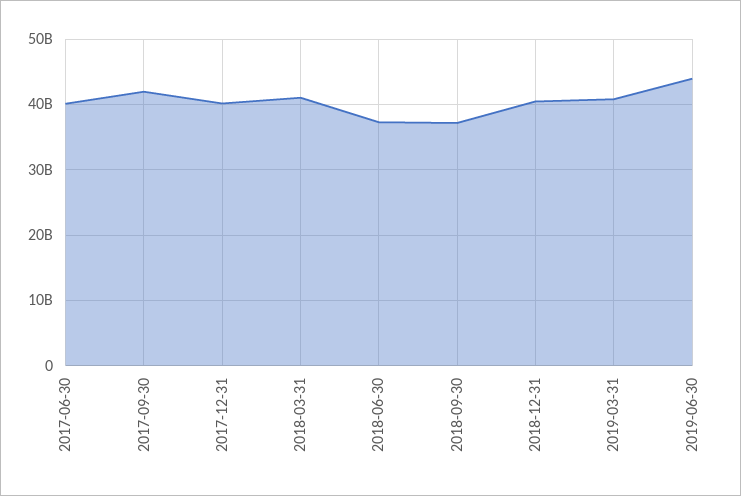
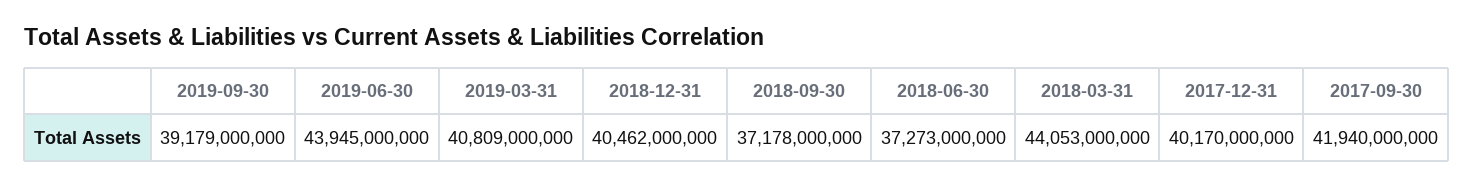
2017-06-30: 40000000000 -> none
2018-03-31: 41000000000 -> 44053000000
2019-09-30: none -> 39179000000

